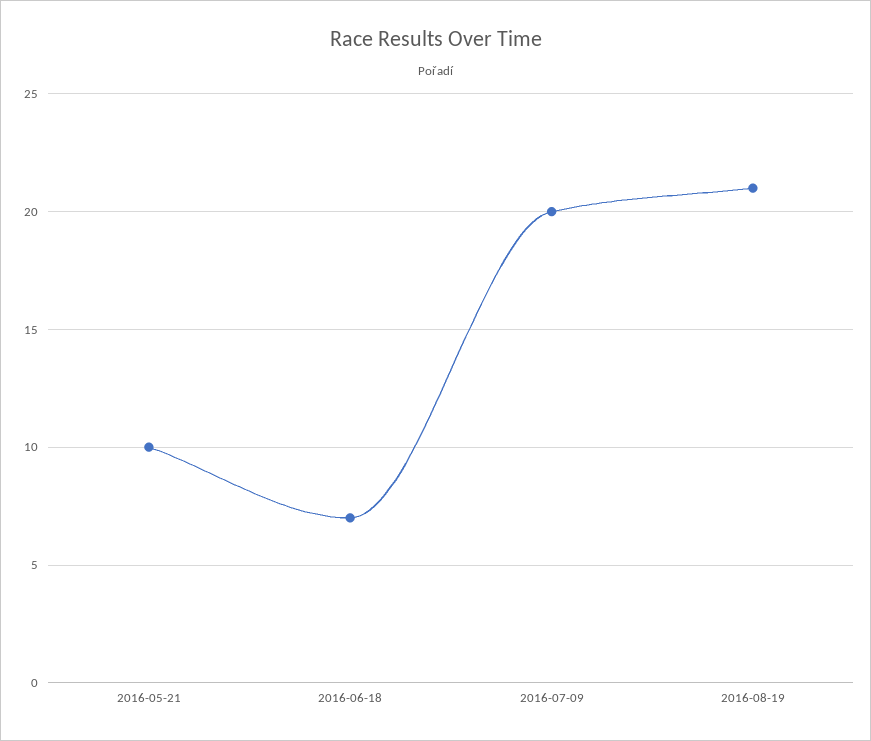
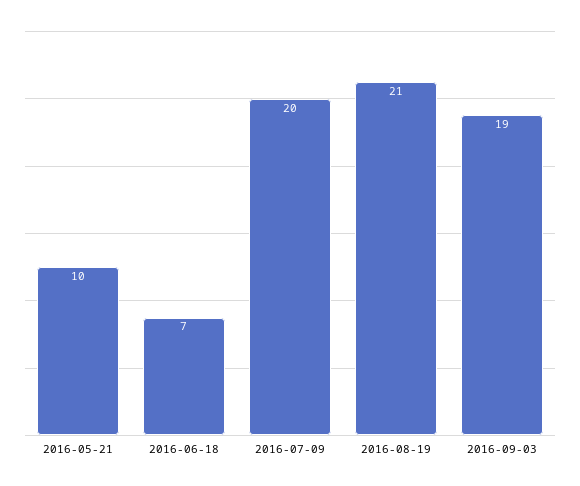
2016-09-03: none -> 19

